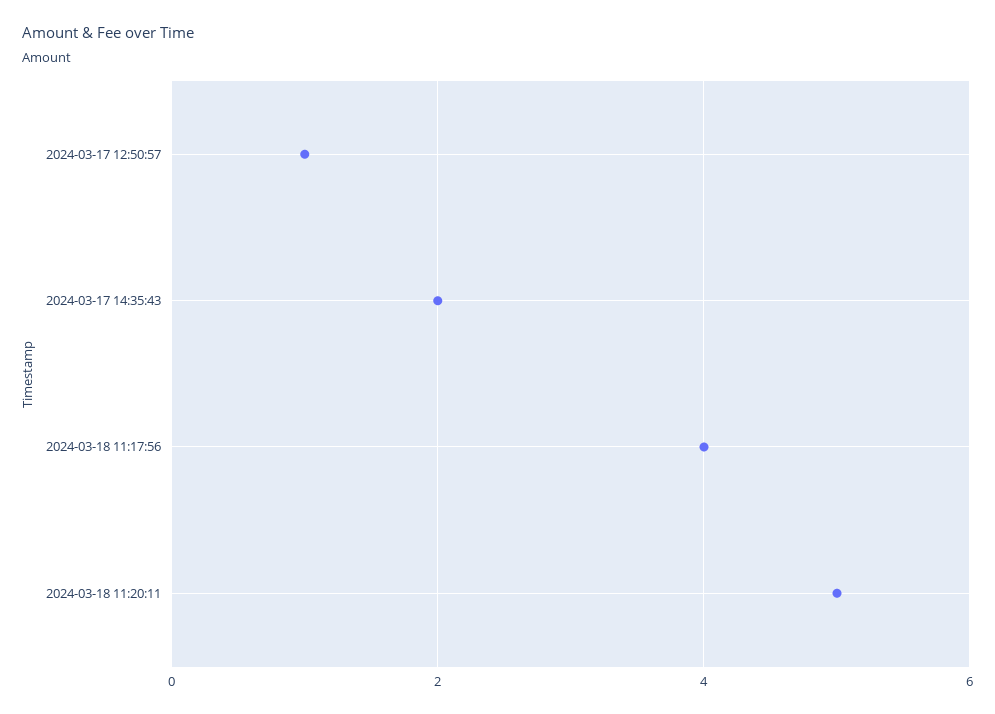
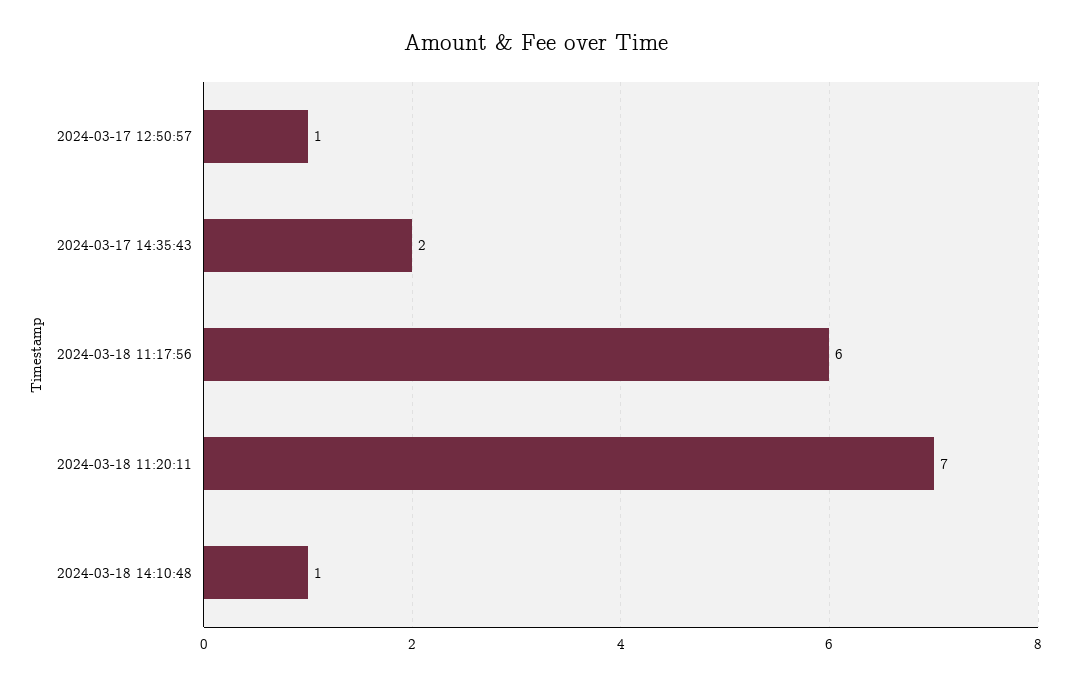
2024-03-18 11:17:56: 4 -> 6
2024-03-18 11:20:11: 5 -> 7
2024-03-18 14:10:48: none -> 1

